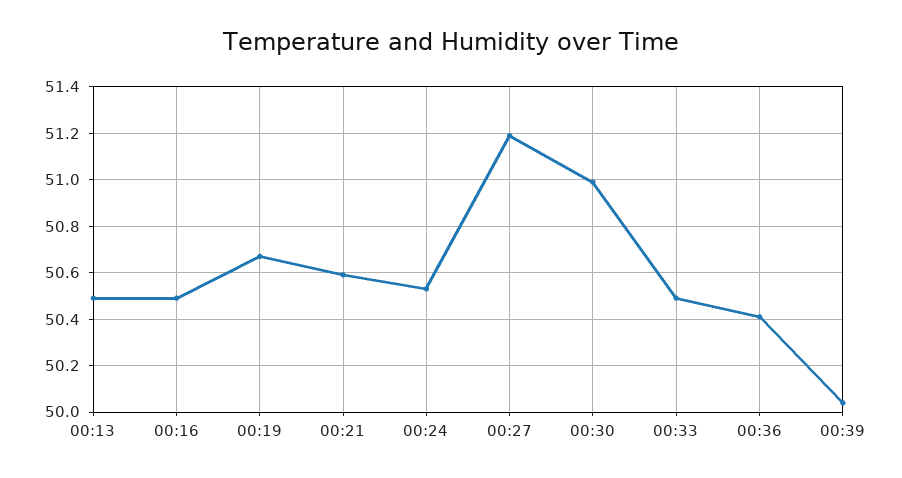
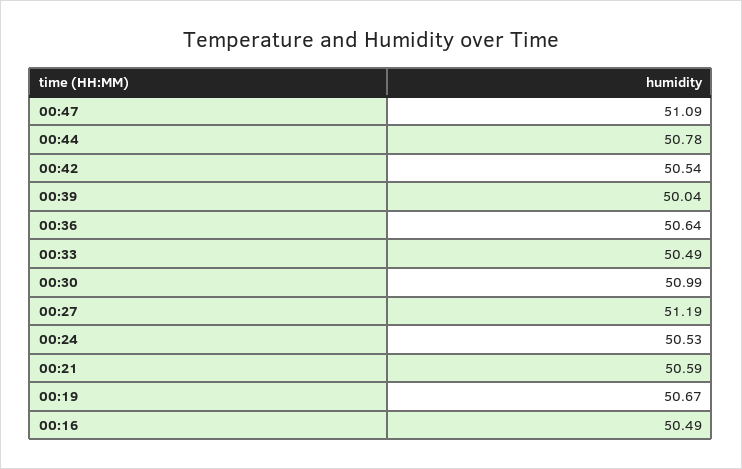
00:13: 50.5 -> none
00:36: 50.4 -> 50.64
00:47: none -> 51.09
00:44: none -> 50.78
00:42: none -> 50.54

